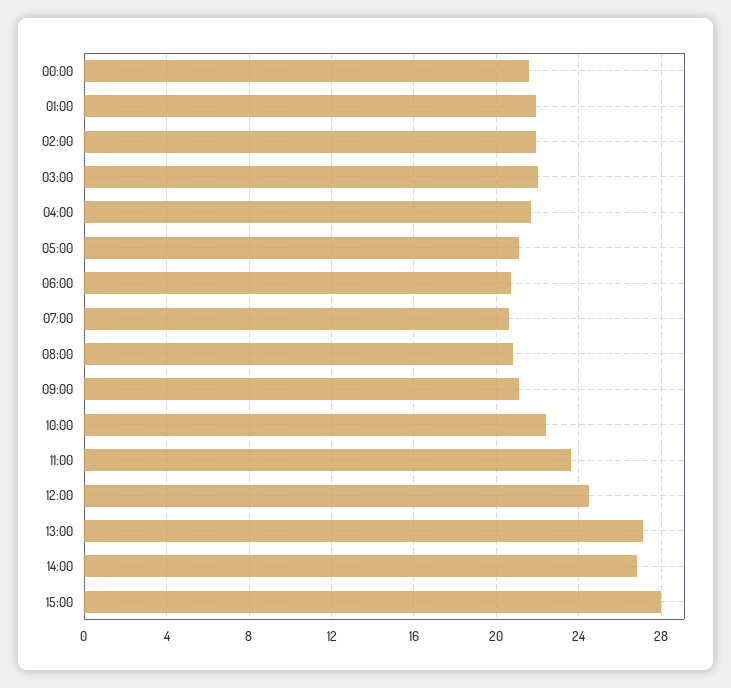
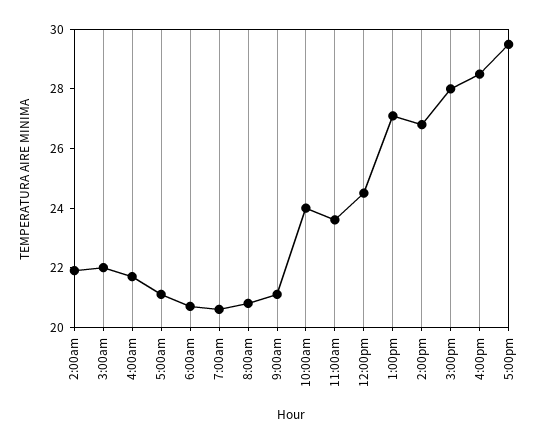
00:00: 21.5 -> none
01:00: 22 -> none
10:00: 22.5 -> 24
4:00pm: none -> 28.5
5:00pm: none -> 29.5

